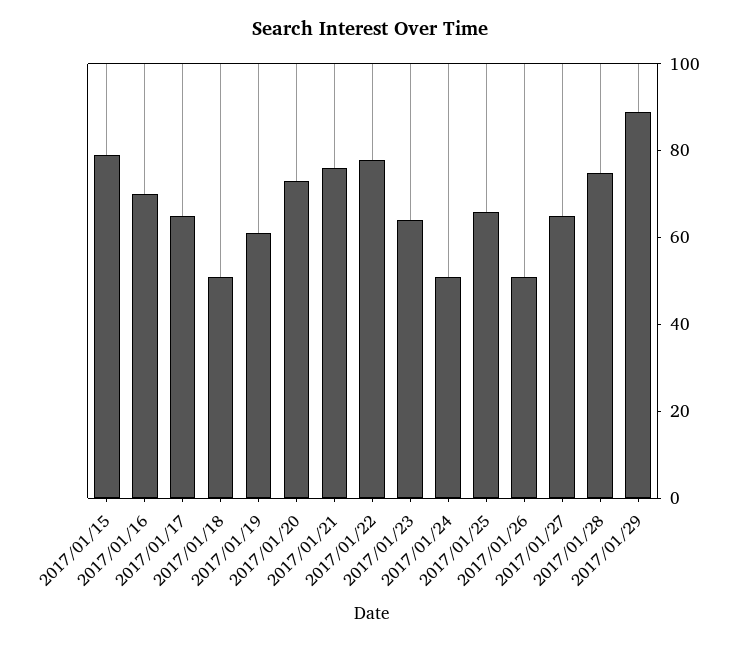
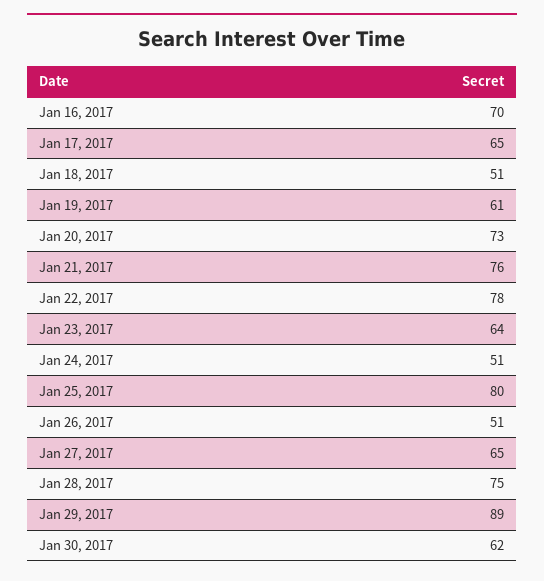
2017/01/15: 80 -> none
2017/01/25: 65 -> 80
Jan 30, 2017: none -> 62

